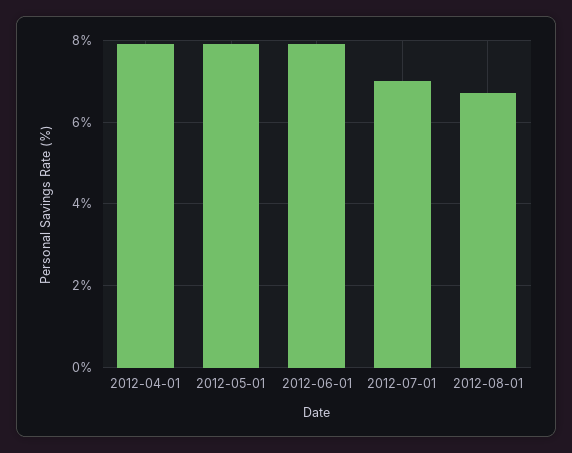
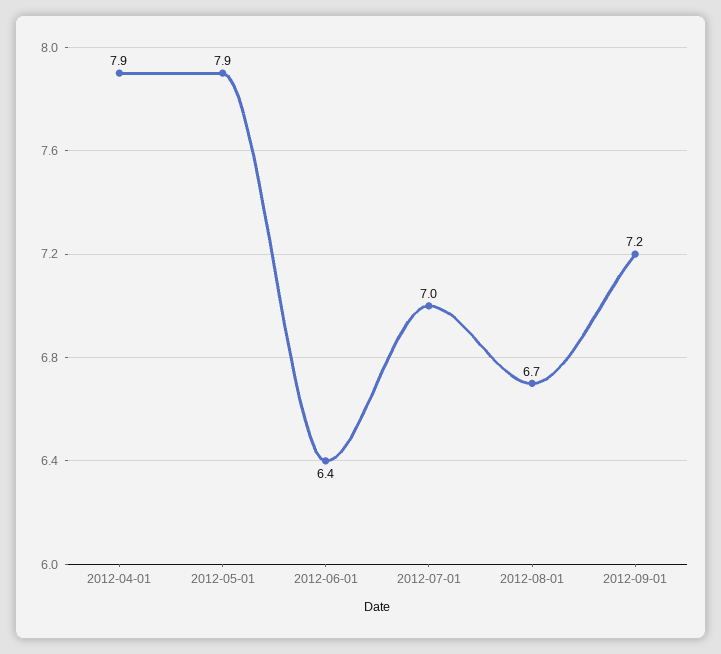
2012-06-01: 8 -> 6.4
2012-09-01: none -> 7.2

